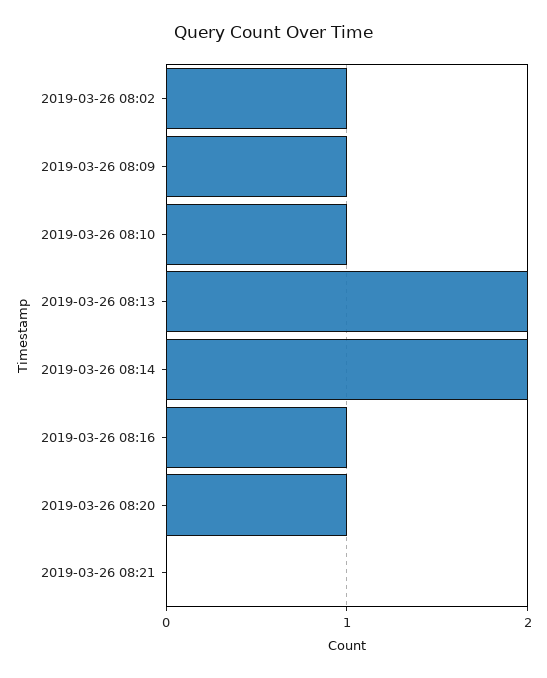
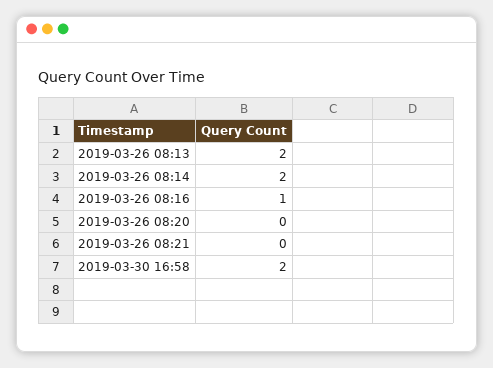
2019-03-26 08:02: 1 -> none
2019-03-26 08:09: 1 -> none
2019-03-26 08:10: 1 -> none
2019-03-26 08:20: 1 -> 0
2019-03-30 16:58: none -> 2

